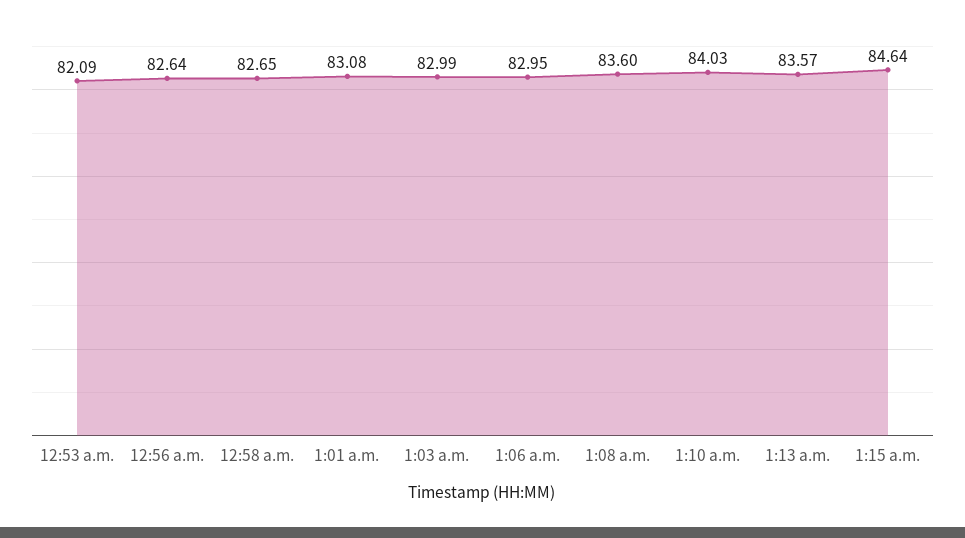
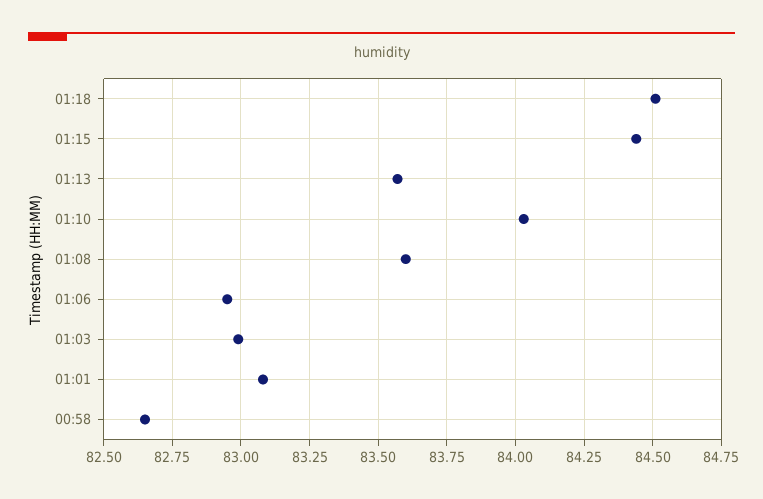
12:53 a.m.: 82.09 -> none
12:56 a.m.: 82.64 -> none
1:15 a.m.: 84.64 -> 84.45
01:18: none -> 84.5

